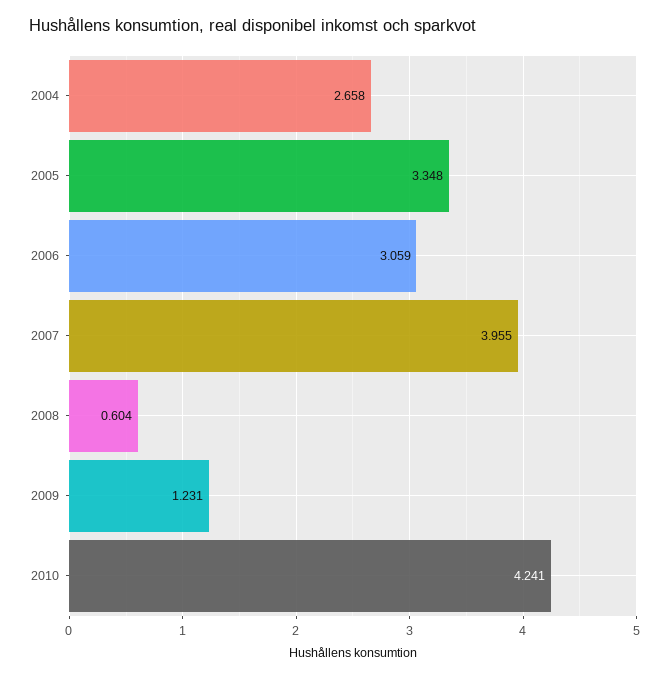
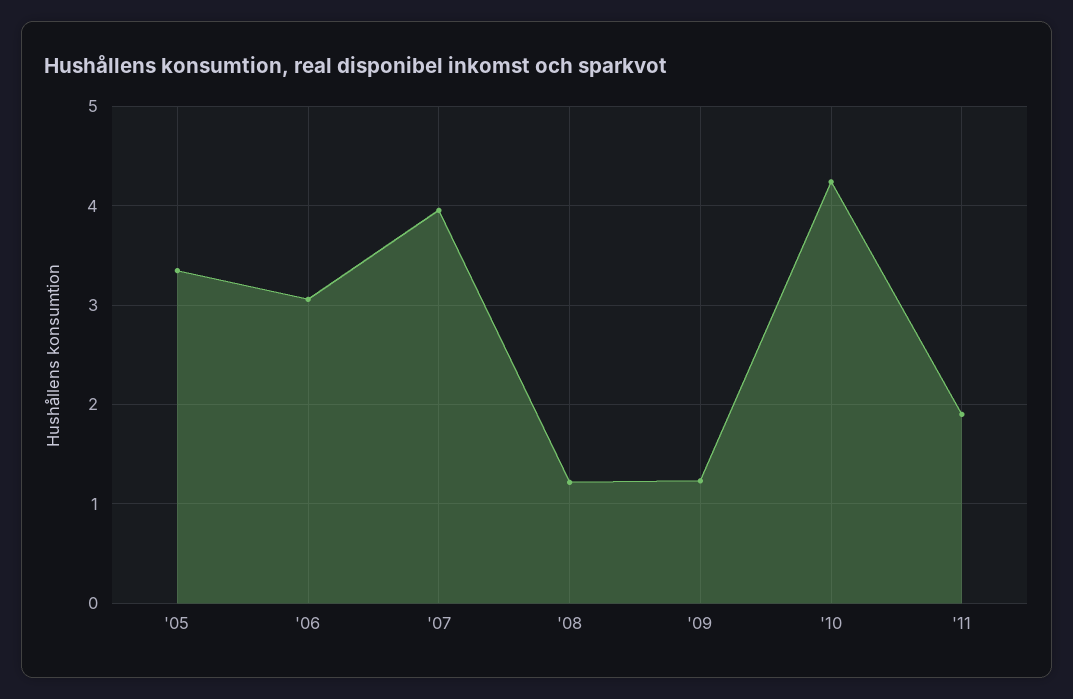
2004: 2.658 -> none
2008: 0.604 -> 1.2
'11: none -> 1.9

